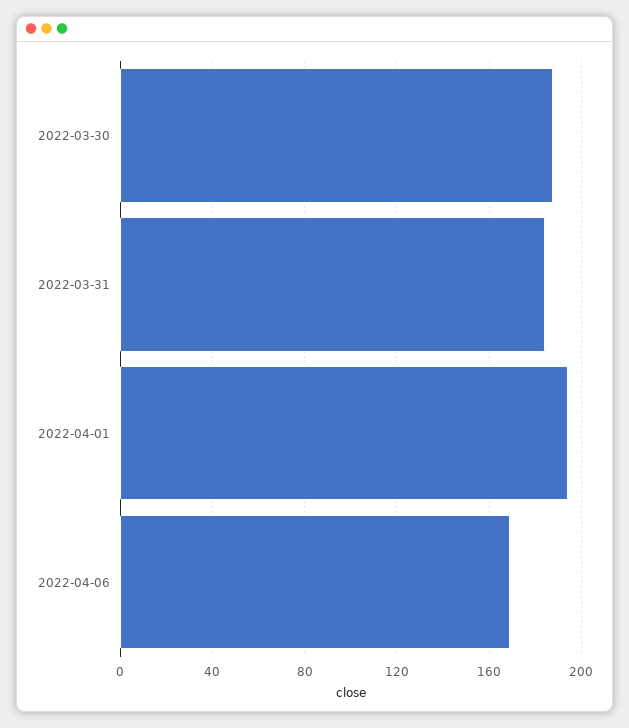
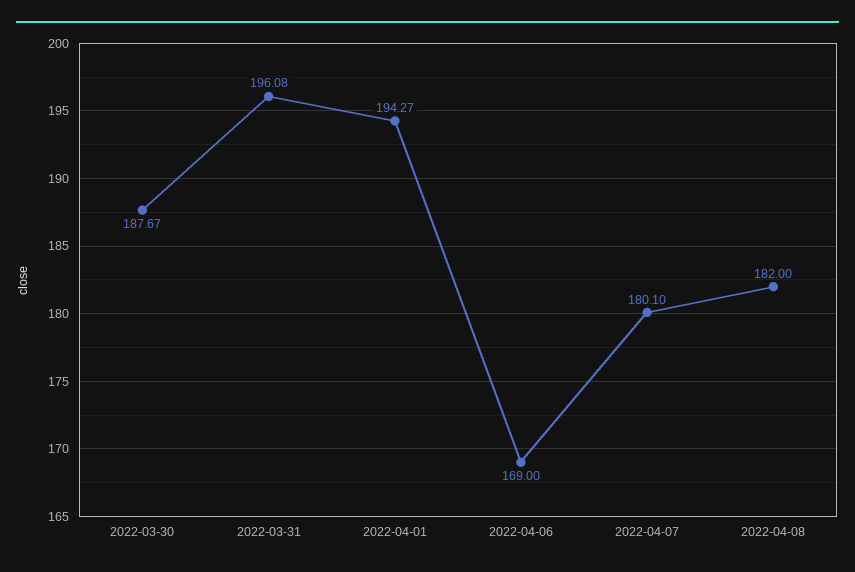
2022-03-31: 185 -> 196.08
2022-04-07: none -> 180.1
2022-04-08: none -> 182

